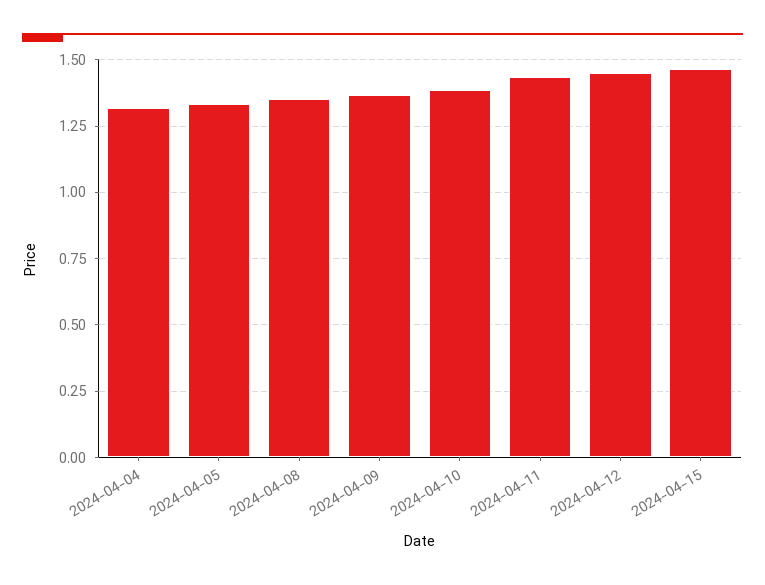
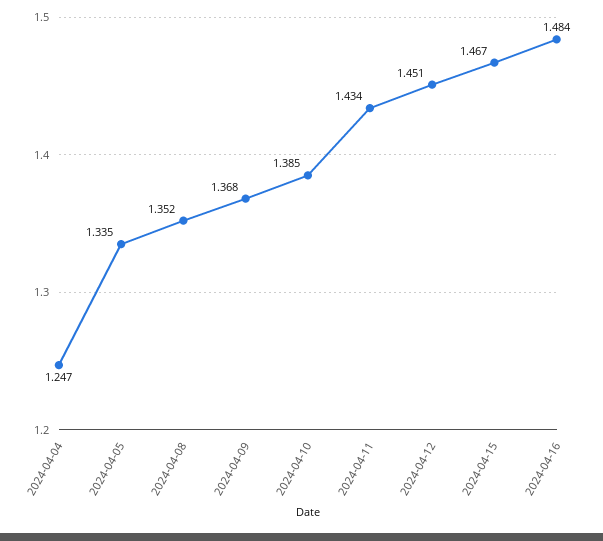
2024-04-04: 1.325 -> 1.247
2024-04-16: none -> 1.484

